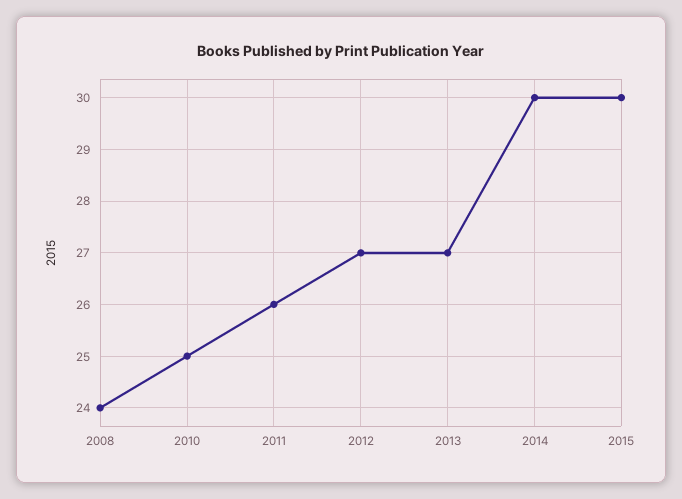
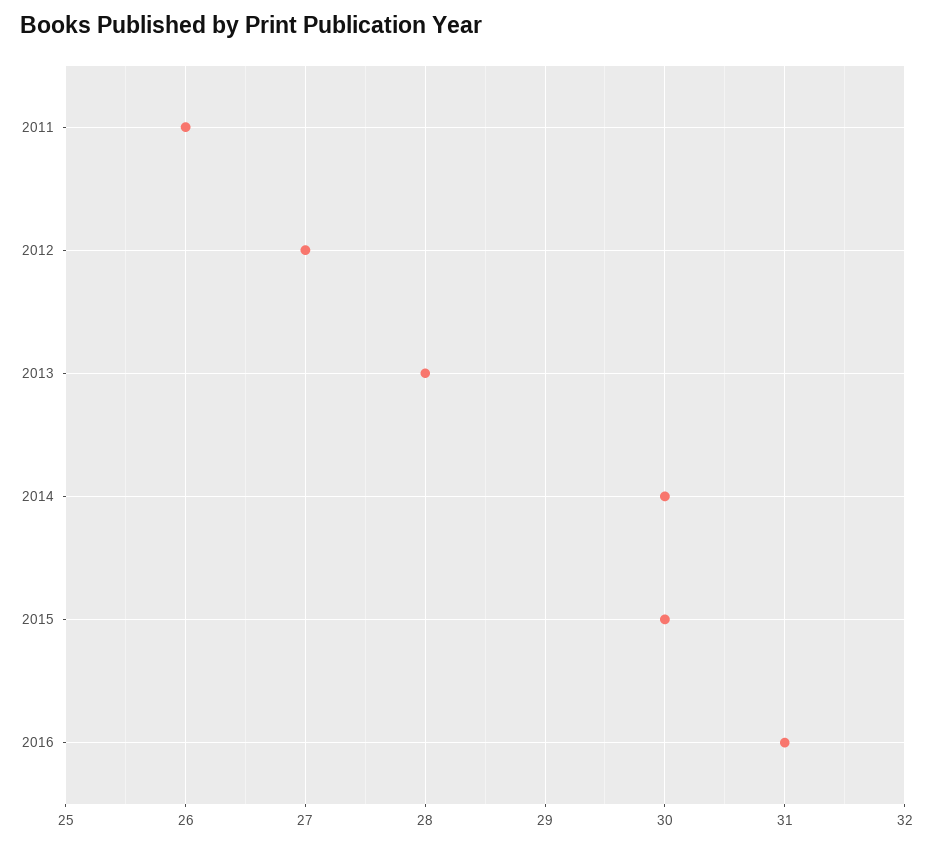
2008: 24 -> none
2010: 25 -> none
2013: 27 -> 28
2016: none -> 31

